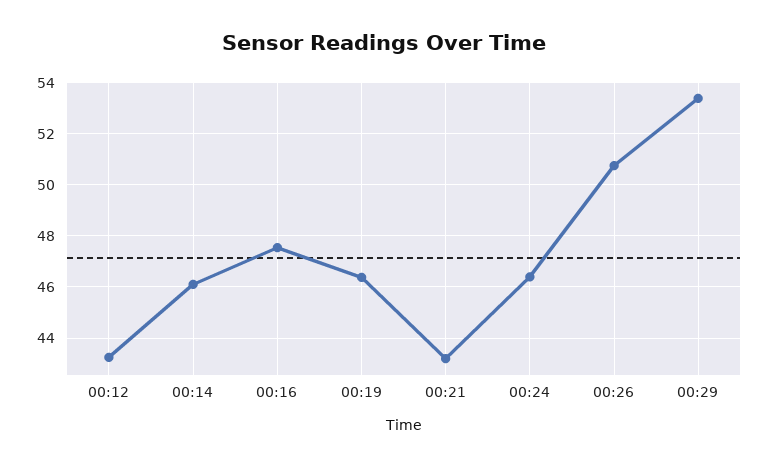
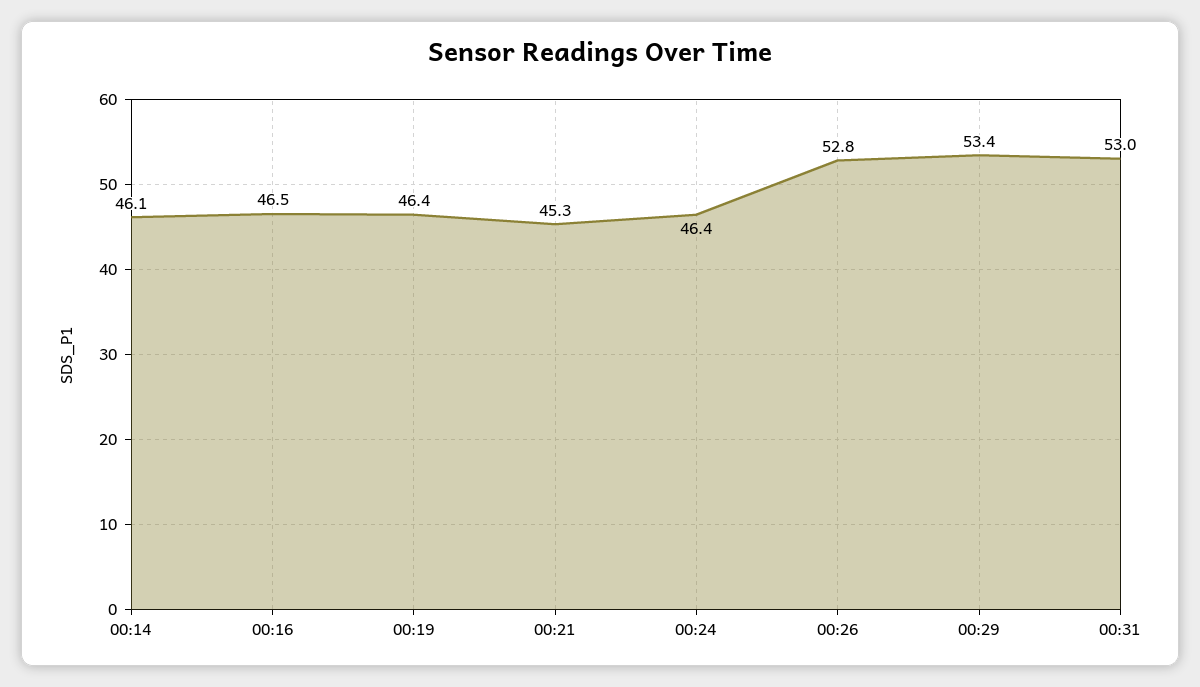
00:12: 43.25 -> none
00:16: 47.5 -> 46.5
00:21: 43.25 -> 45.3
00:26: 50.75 -> 52.8
00:31: none -> 53

